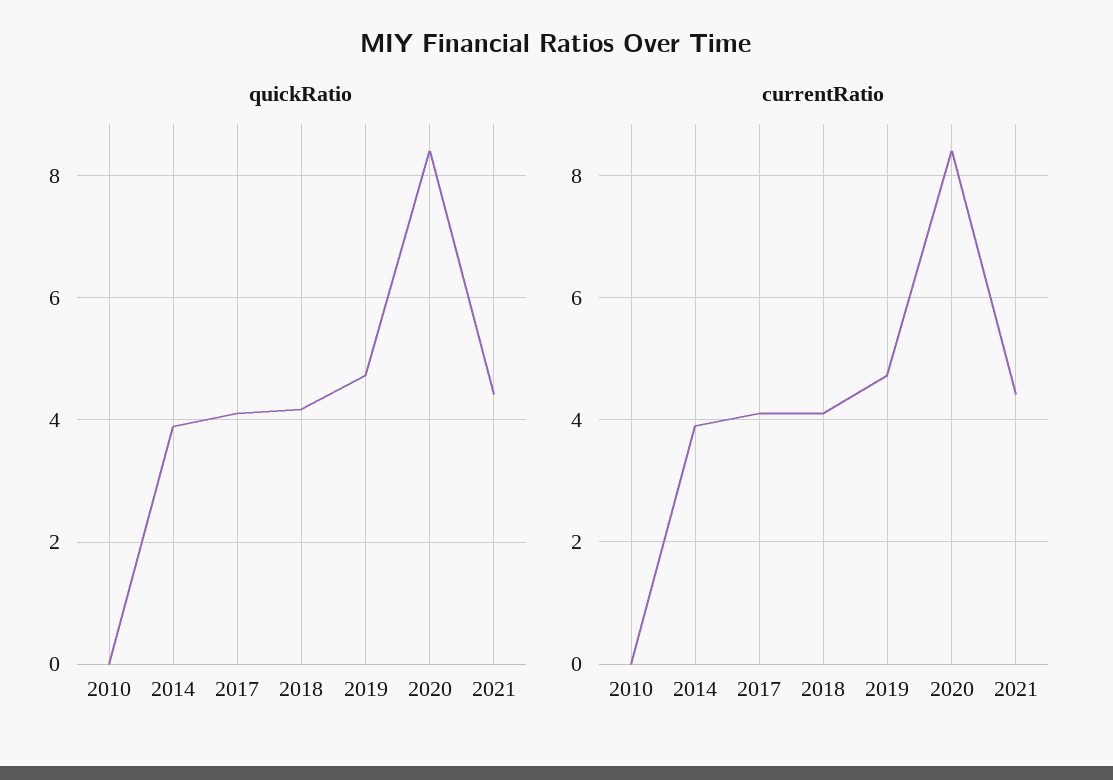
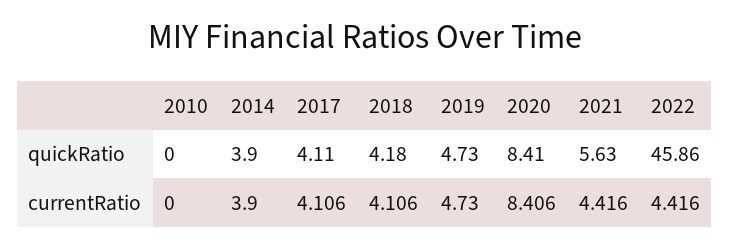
quickRatio, 2021: 4.4 -> 5.63
quickRatio, 2022: none -> 45.86
currentRatio, 2022: none -> 4.416

